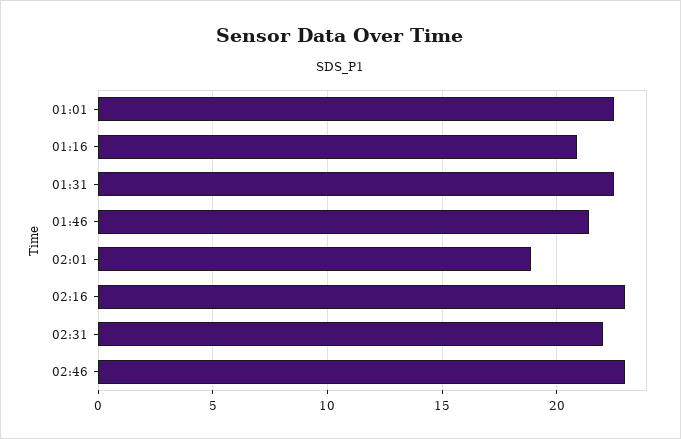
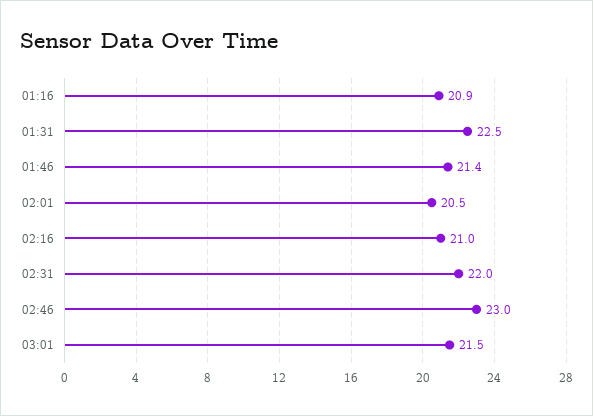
01:01: 22.5 -> none
02:01: 19 -> 20.5
02:16: 23 -> 21
03:01: none -> 21.5

